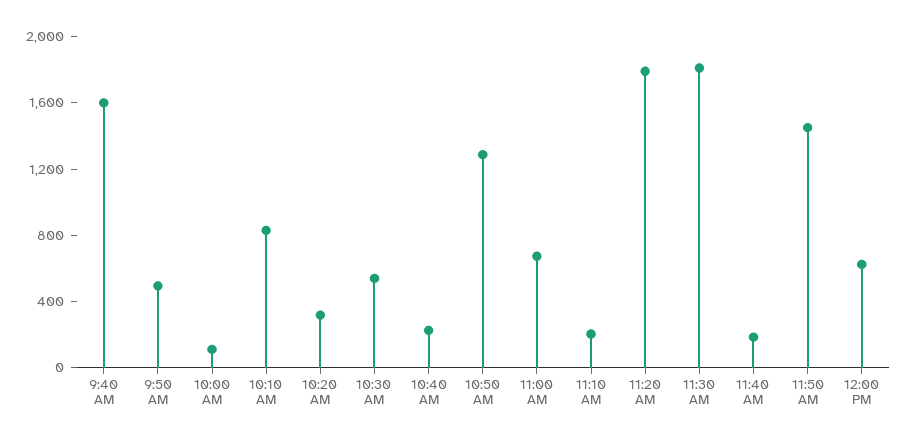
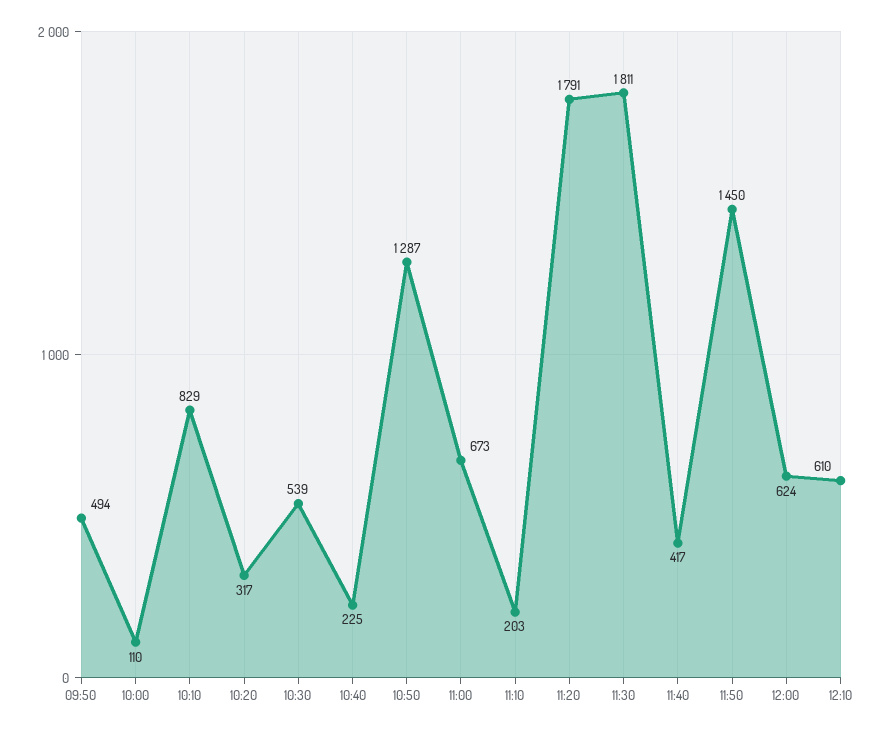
9:40 AM: 1600 -> none
11:40 AM: 200 -> 417
12:10: none -> 610

